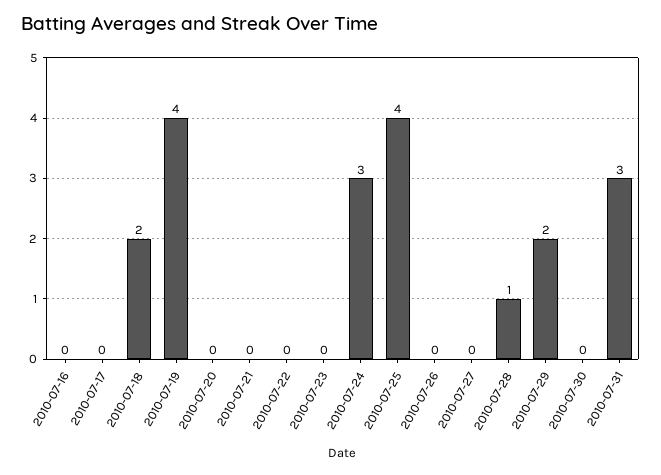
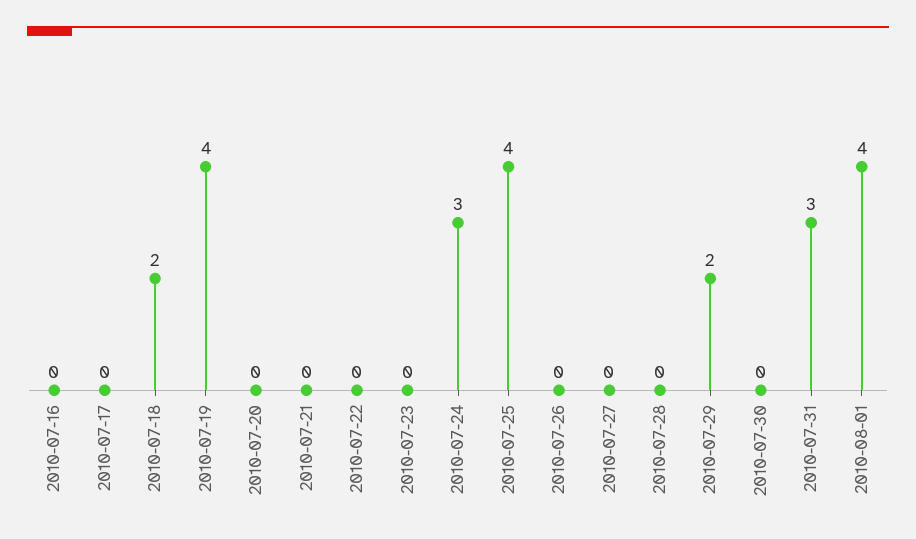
2010-07-28: 1 -> 0
2010-08-01: none -> 4

